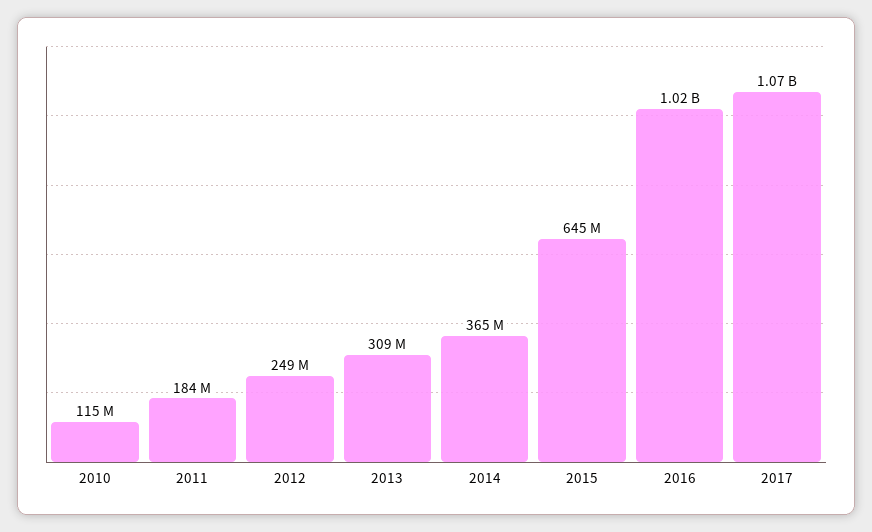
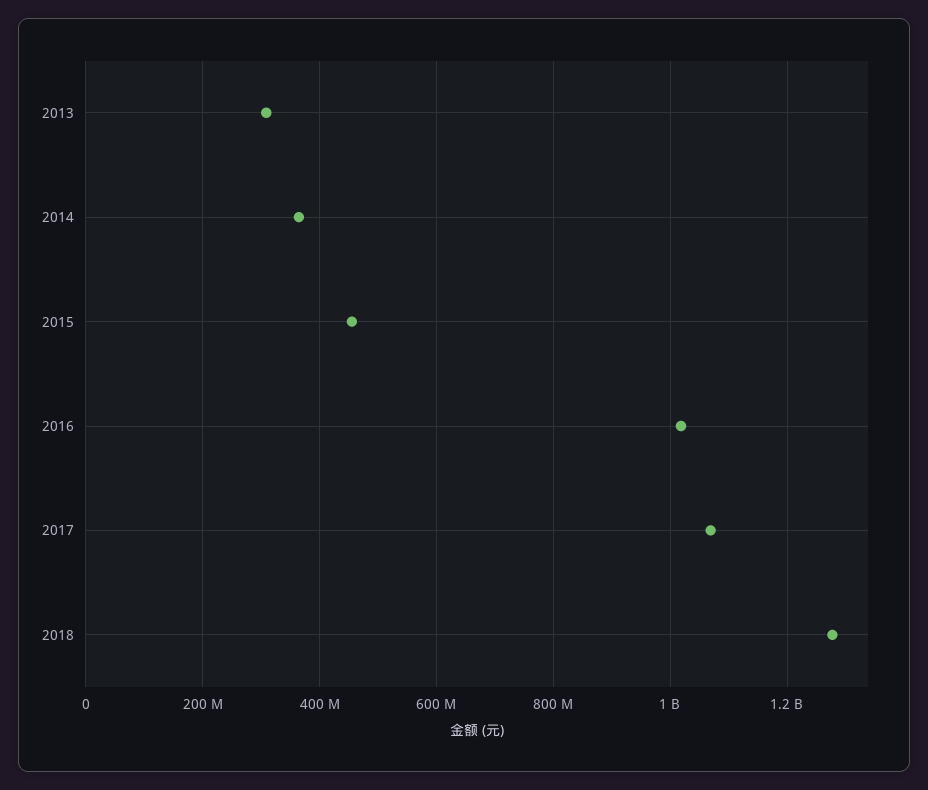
2010: 115000000 -> none
2011: 184000000 -> none
2012: 249000000 -> none
2015: 645000000 -> 460000000
2018: none -> 1280000000

